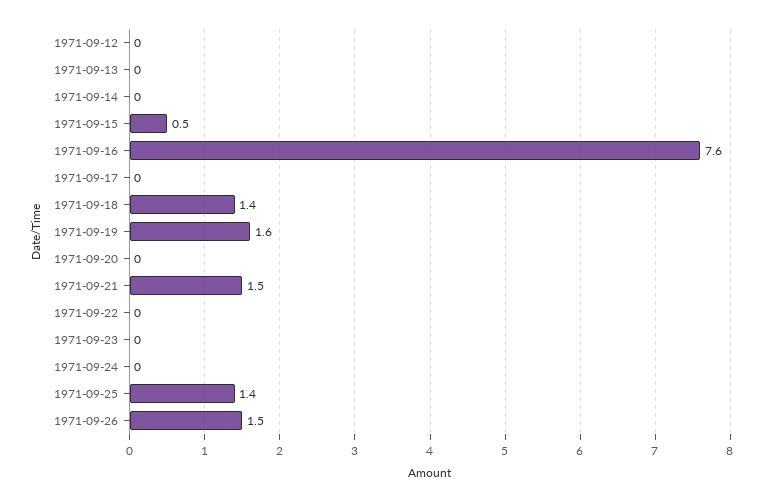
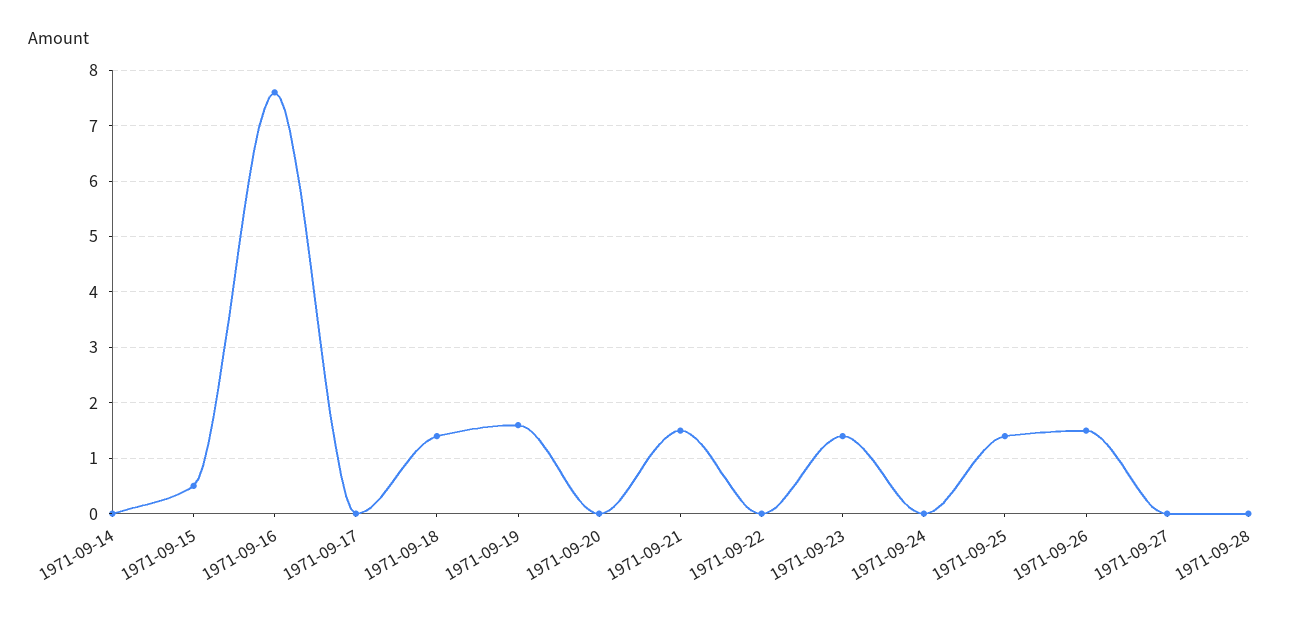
1971-09-12: 0 -> none
1971-09-13: 0 -> none
1971-09-23: 0 -> 1.5
1971-09-27: none -> 0
1971-09-28: none -> 0

